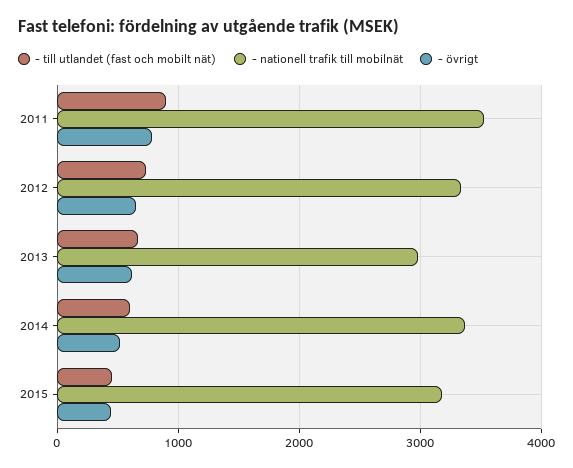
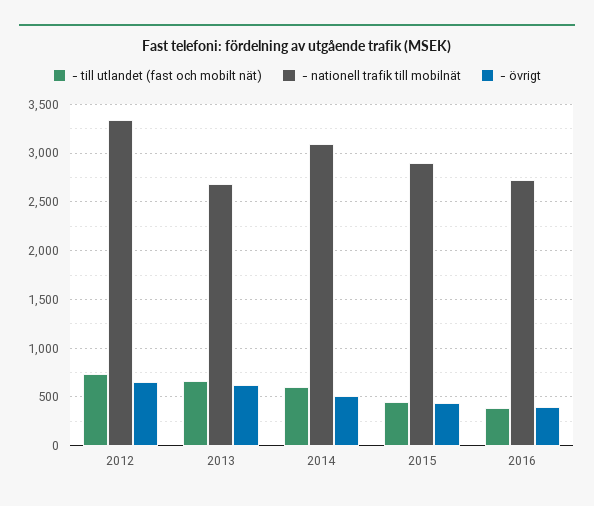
- till utlandet (fast och mobilt nät), 2011: 900 -> none
- nationell trafik till mobilnät, 2011: 3500 -> none
- övrigt, 2011: 800 -> none
- nationell trafik till mobilnät, 2013: 3000 -> 2700
- nationell trafik till mobilnät, 2014: 3400 -> 3100
- nationell trafik till mobilnät, 2015: 3200 -> 2900
- till utlandet (fast och mobilt nät), 2016: none -> 400
- nationell trafik till mobilnät, 2016: none -> 2700
- övrigt, 2016: none -> 400

